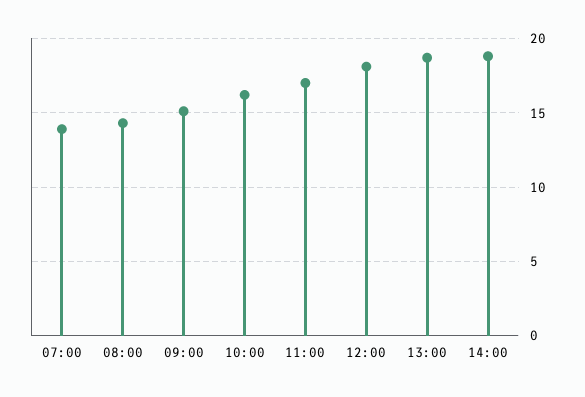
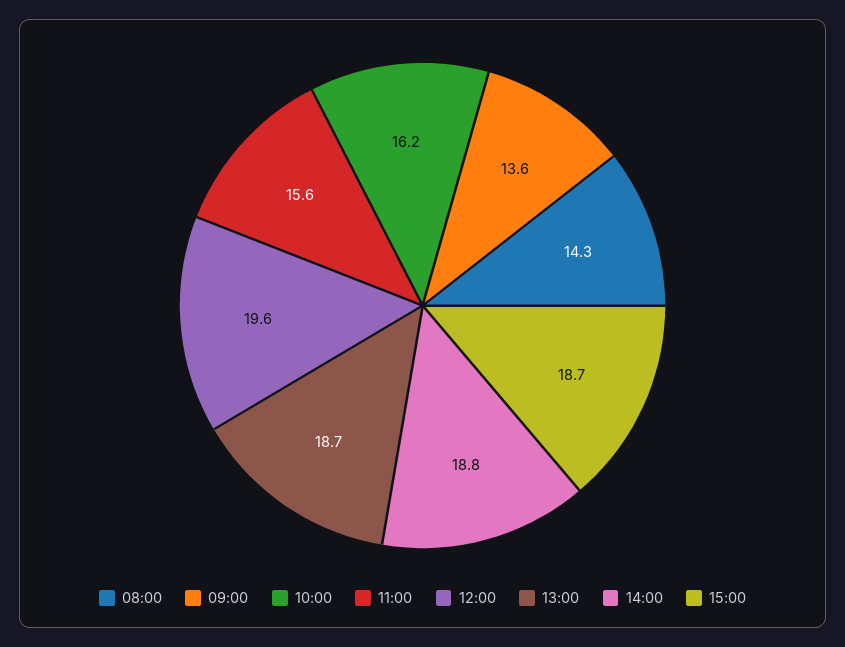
07:00: 14 -> none
09:00: 15 -> 13.6
11:00: 17 -> 15.6
12:00: 18 -> 19.6
15:00: none -> 18.7

